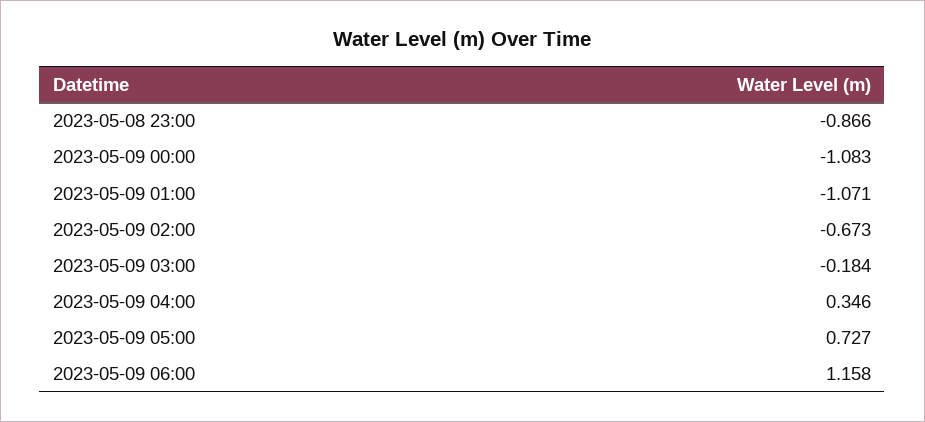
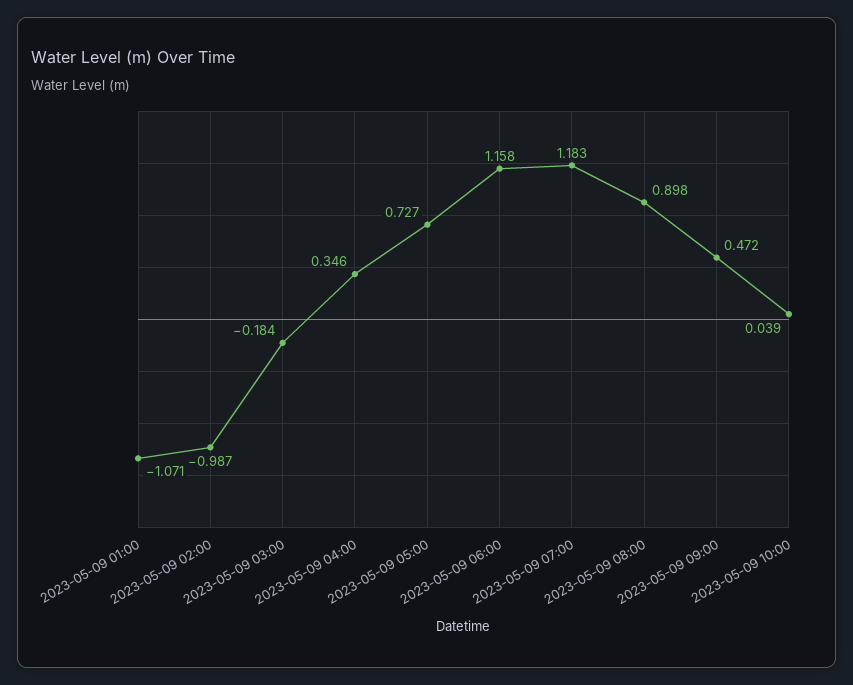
2023-05-08 23:00: -0.866 -> none
2023-05-09 00:00: -1.083 -> none
2023-05-09 02:00: -0.673 -> -0.987
2023-05-09 07:00: none -> 1.183
2023-05-09 08:00: none -> 0.898
2023-05-09 09:00: none -> 0.472
2023-05-09 10:00: none -> 0.039

